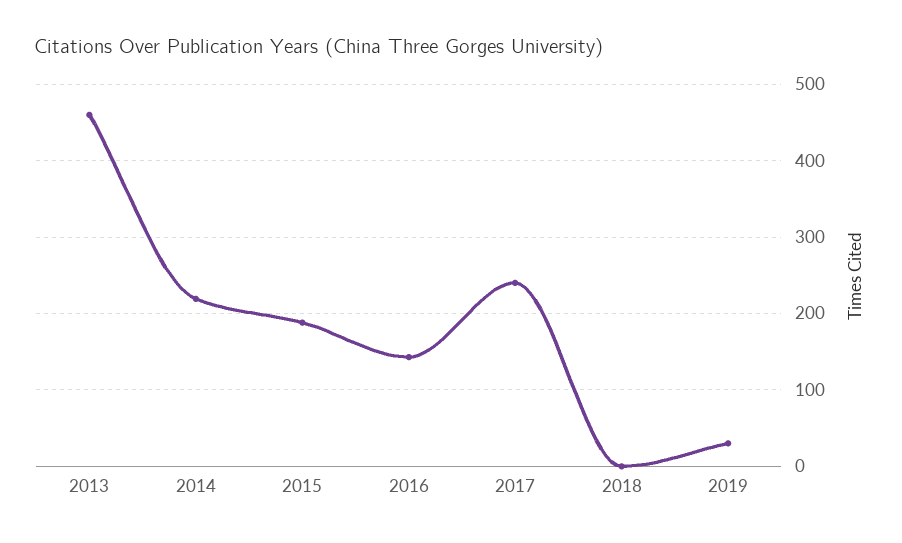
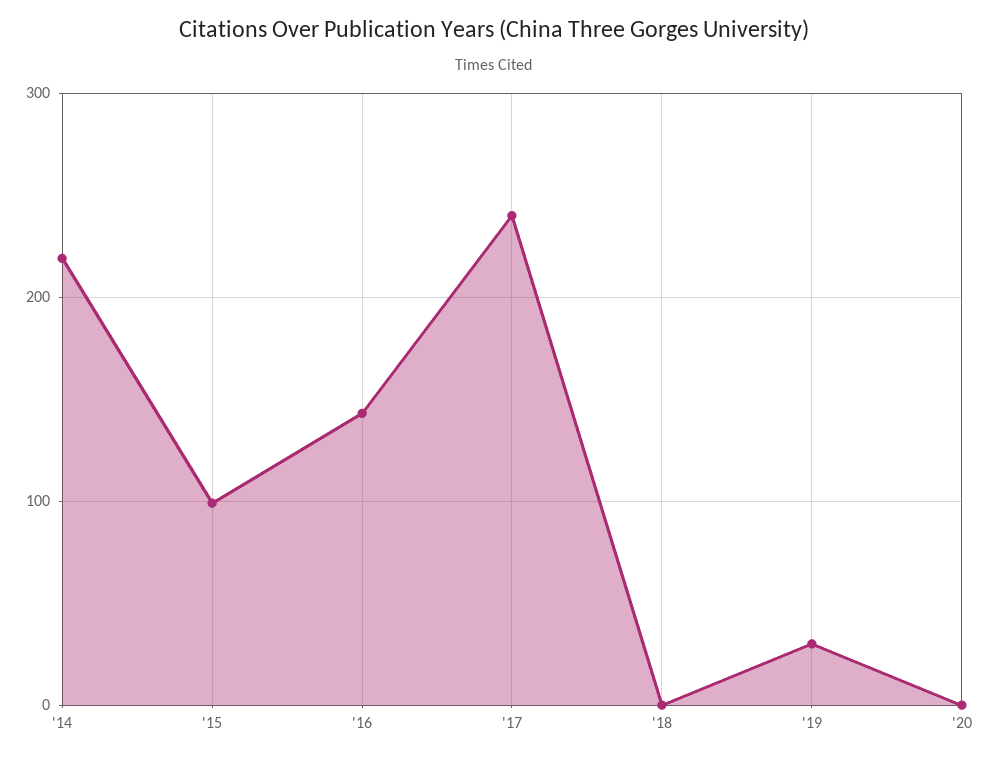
2013: 460 -> none
2015: 190 -> 100
'20: none -> 0

